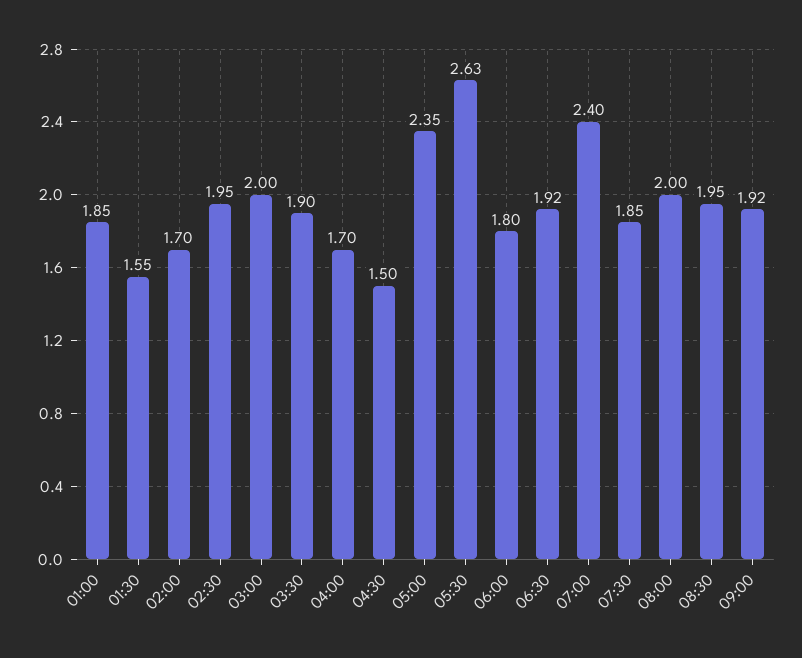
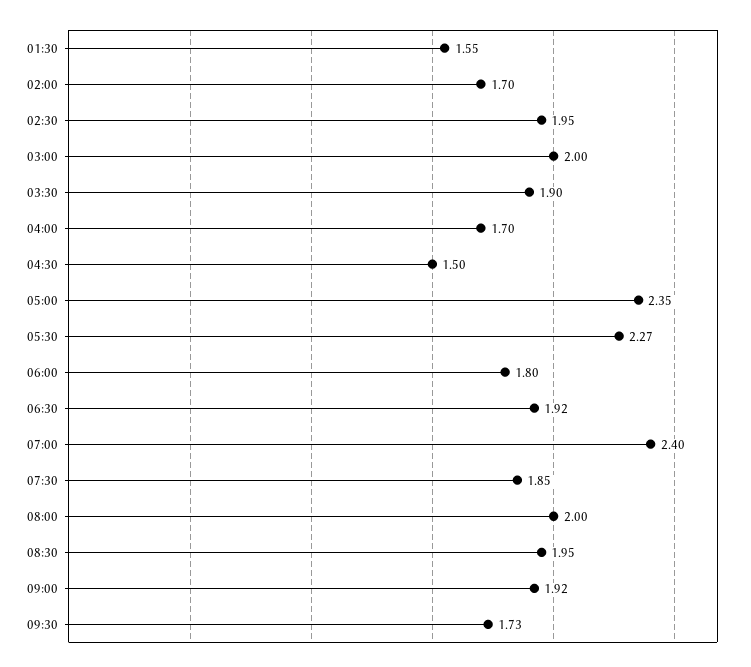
01:00: 1.85 -> none
05:30: 2.63 -> 2.27
09:30: none -> 1.73

